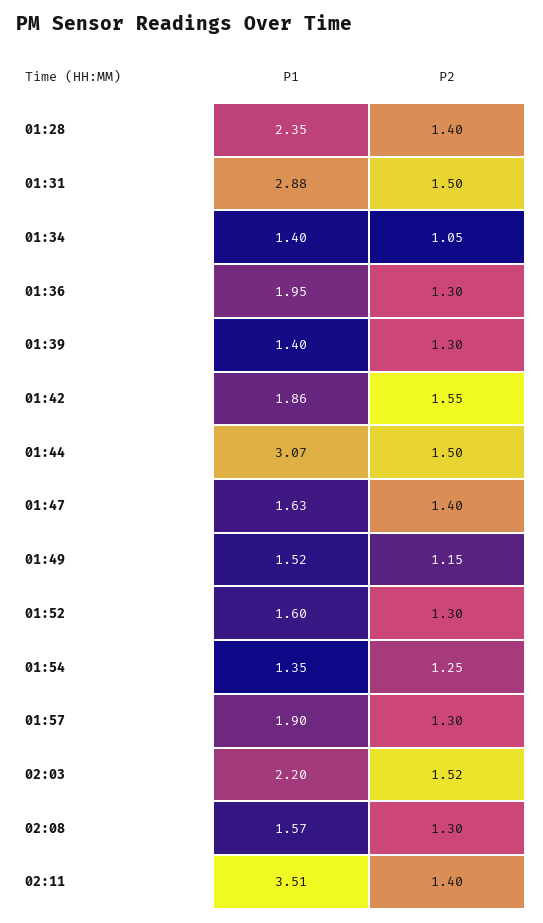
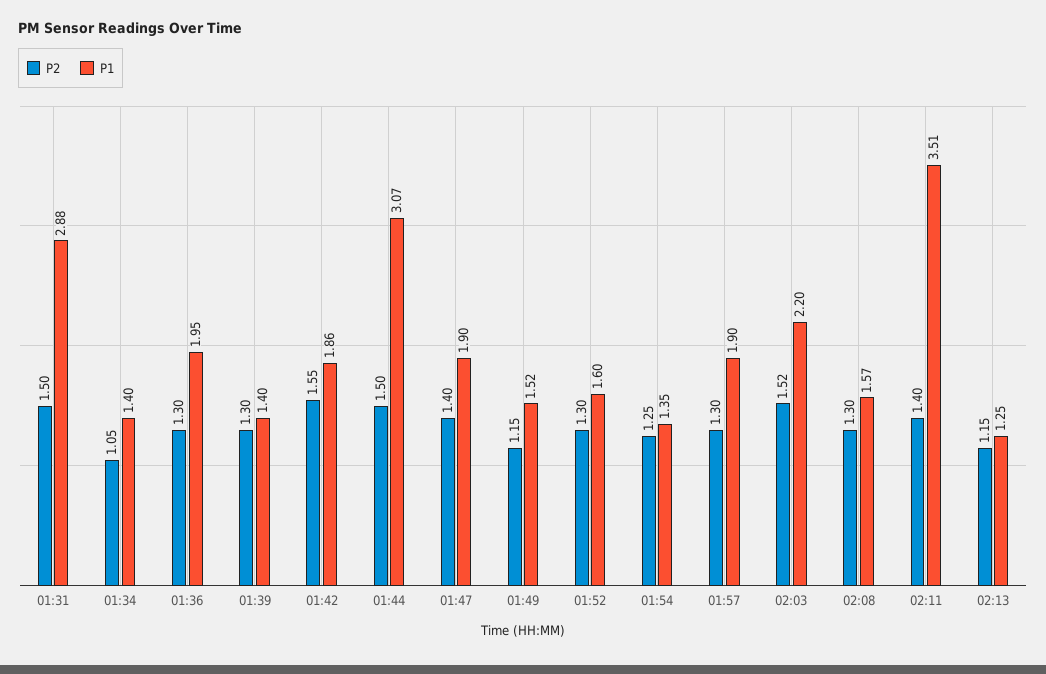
P1, 01:28: 2.35 -> none
P2, 01:28: 1.4 -> none
P1, 01:47: 1.63 -> 1.9
P2, 02:13: none -> 1.15
P1, 02:13: none -> 1.25

